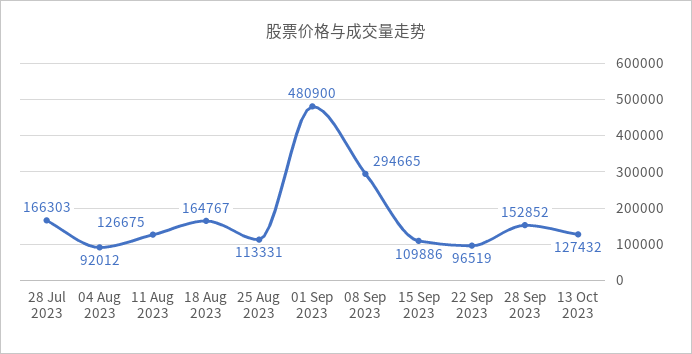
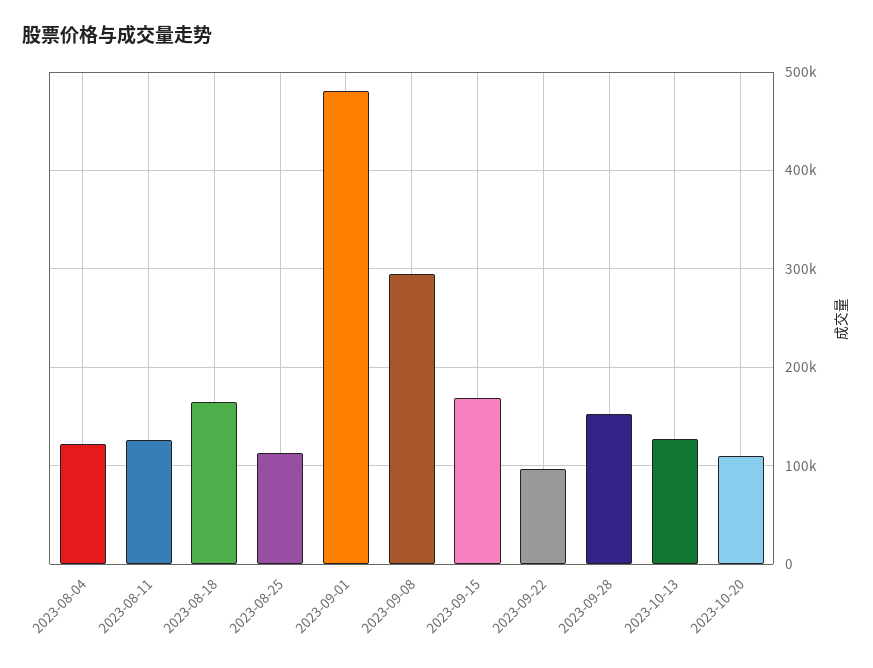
28 Jul 2023: 166303 -> none
04 Aug 2023: 92012 -> 120000
15 Sep 2023: 109886 -> 170000
2023-10-20: none -> 110000

